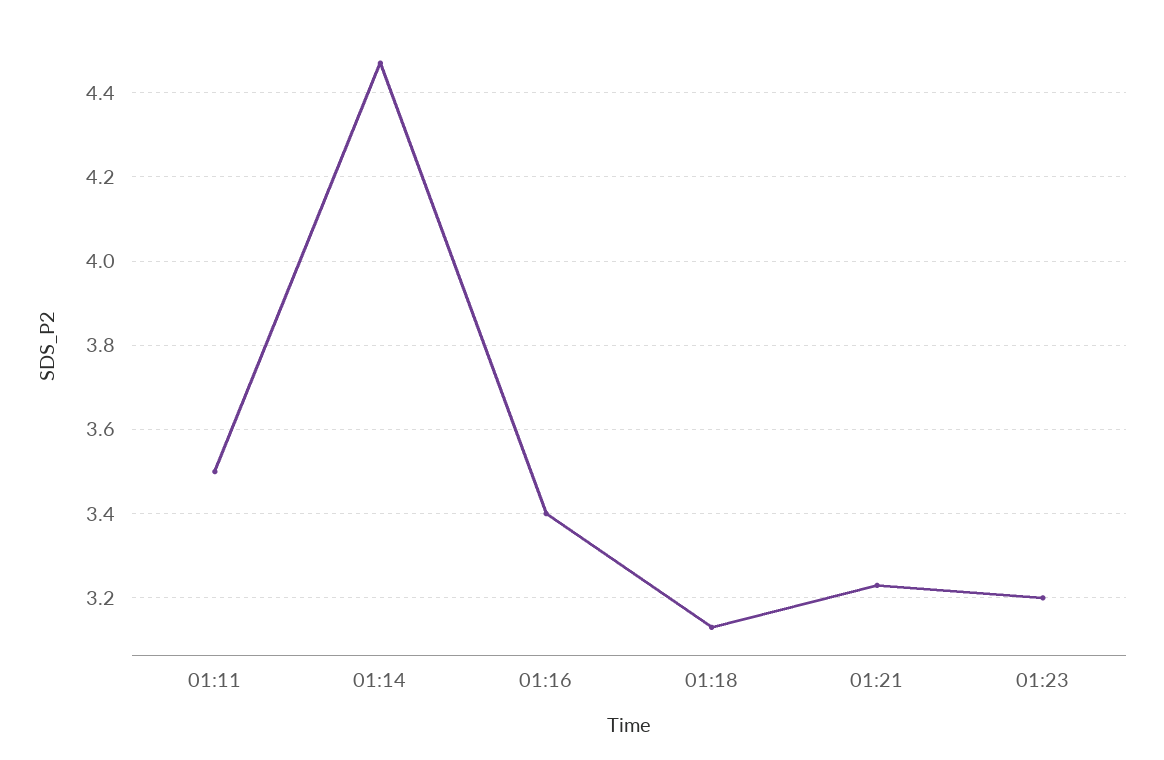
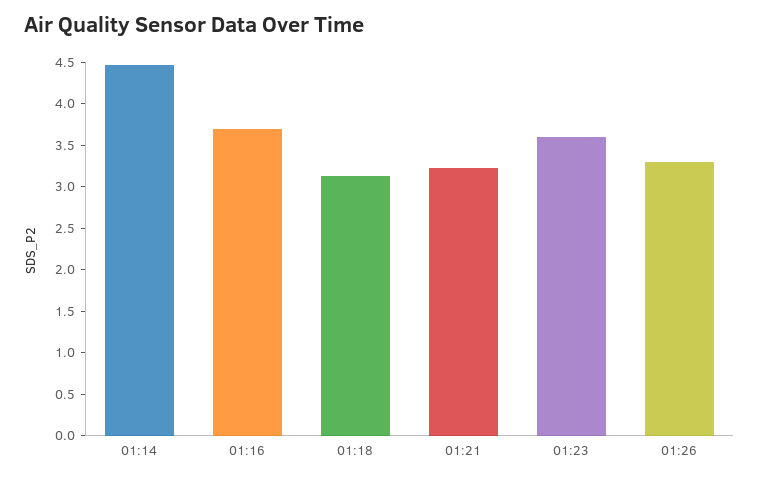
01:11: 3.5 -> none
01:16: 3.4 -> 3.7
01:23: 3.2 -> 3.6
01:26: none -> 3.3

